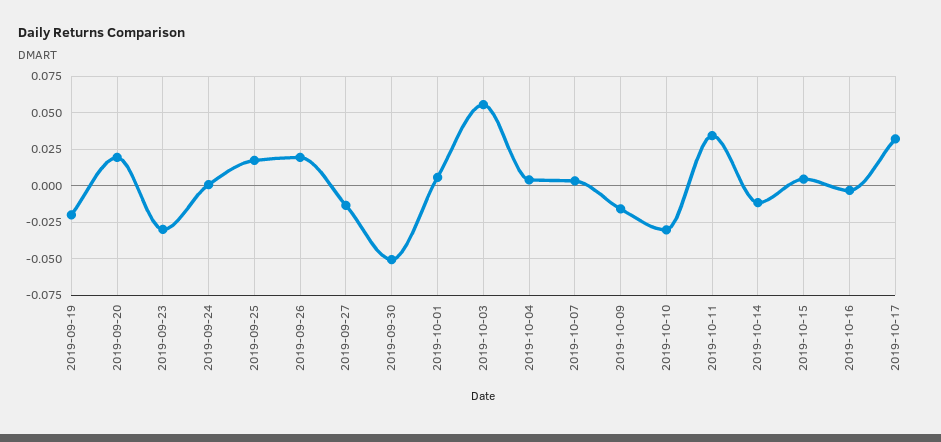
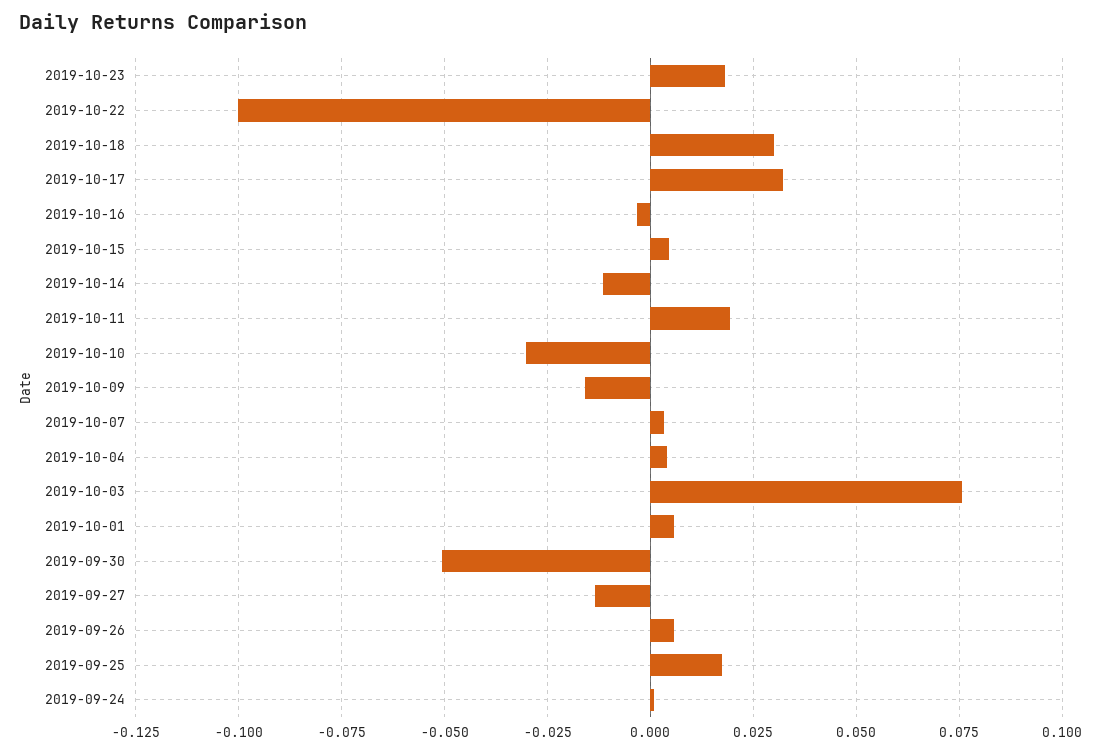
2019-09-19: -0.02 -> none
2019-09-20: 0.02 -> none
2019-09-23: -0.03 -> none
2019-09-26: 0.02 -> 0.005
2019-10-03: 0.055 -> 0.075
2019-10-11: 0.035 -> 0.02
2019-10-23: none -> 0.0175
2019-10-22: none -> -0.1
2019-10-18: none -> 0.03

